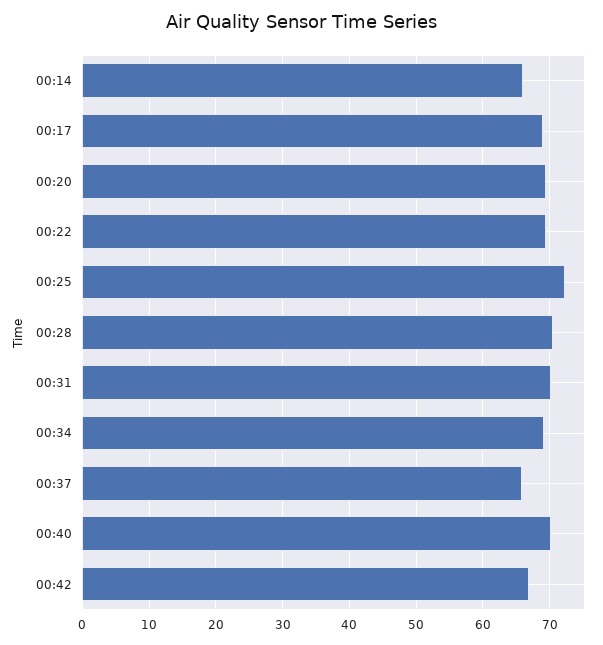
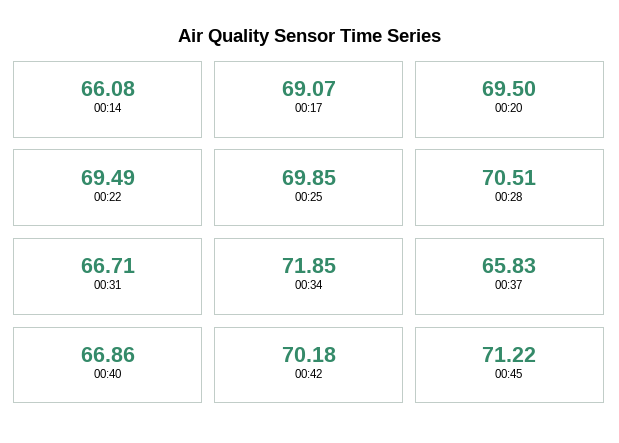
00:25: 72 -> 69.85
00:31: 70 -> 66.71
00:34: 69 -> 71.85
00:40: 70 -> 66.86
00:42: 67 -> 70.18
00:45: none -> 71.22

